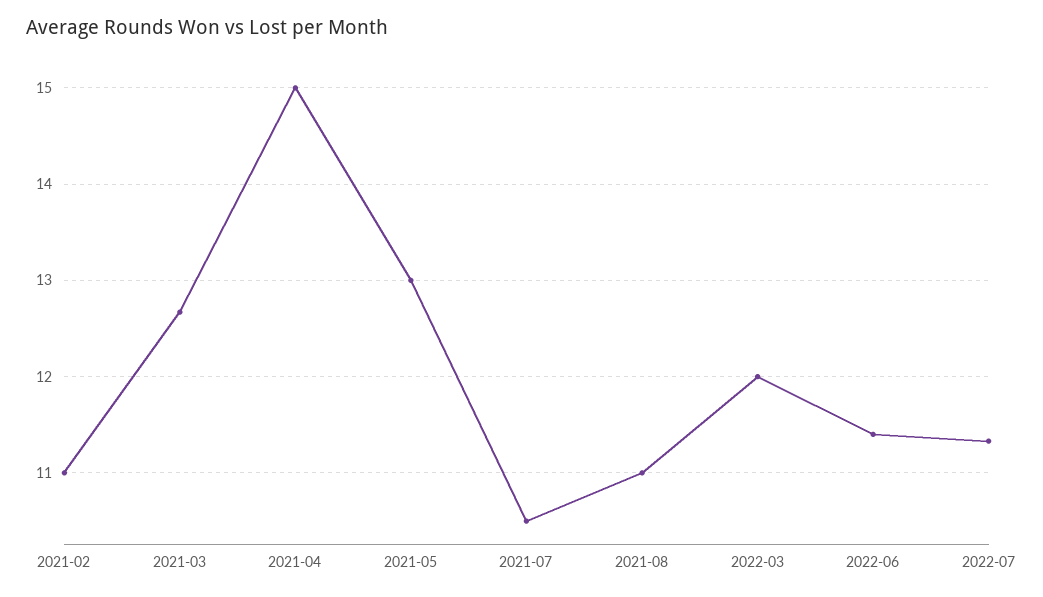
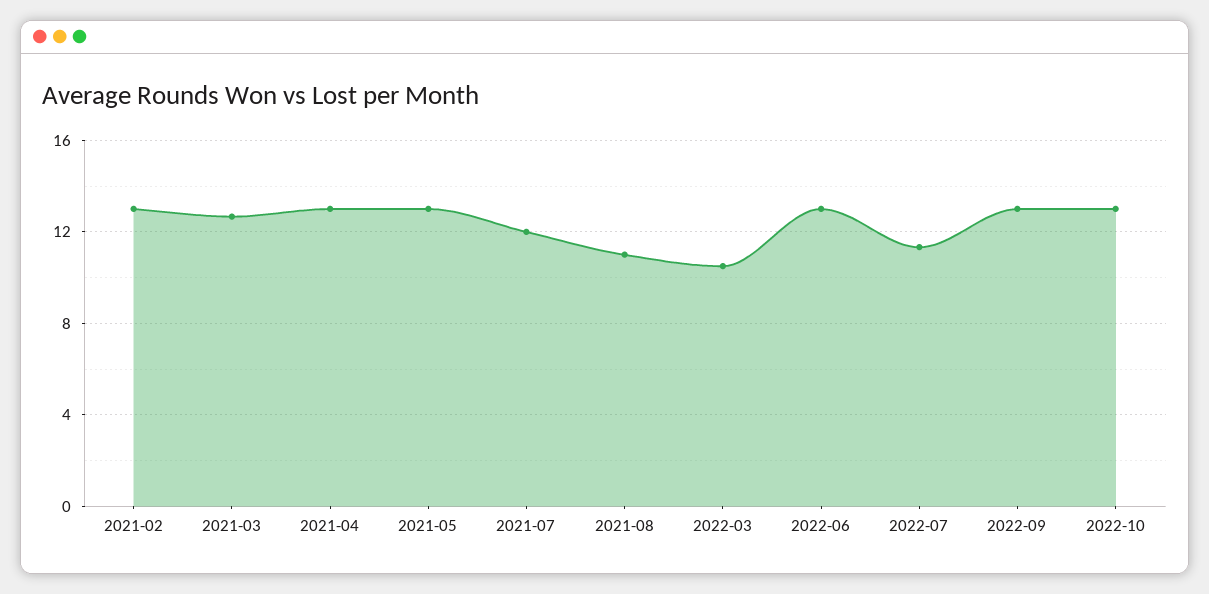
2021-02: 11 -> 13
2021-04: 15 -> 13
2021-07: 10.5 -> 12
2022-03: 12 -> 10.5
2022-06: 11.4 -> 13
2022-09: none -> 13
2022-10: none -> 13

